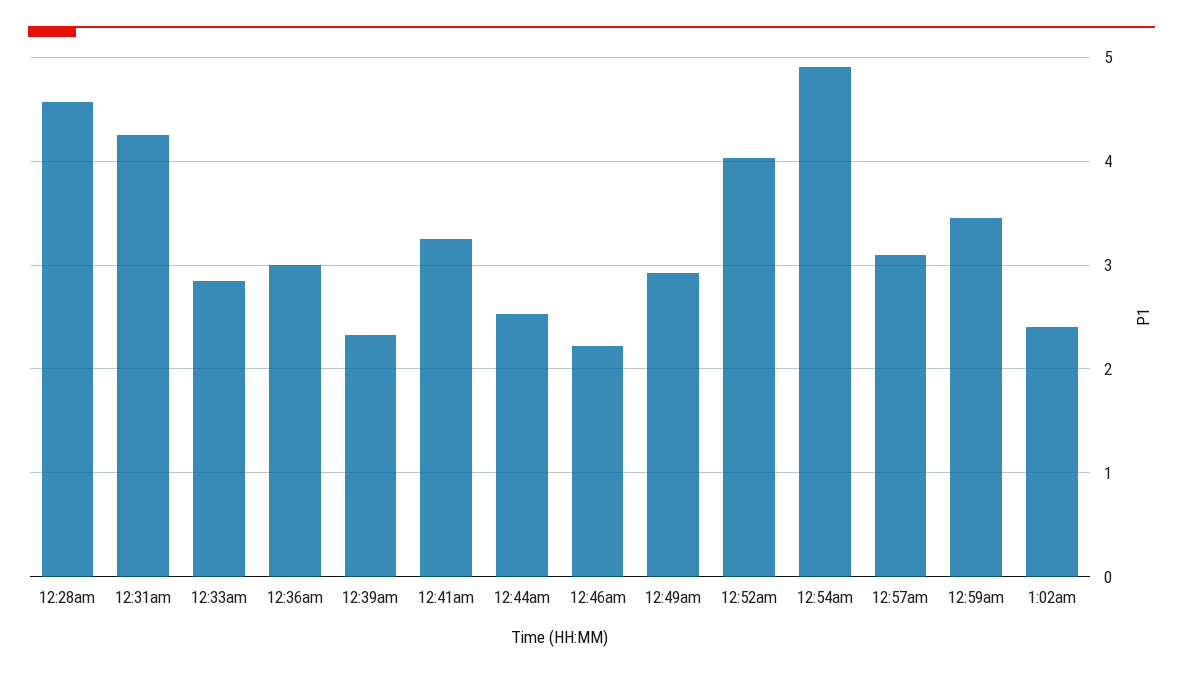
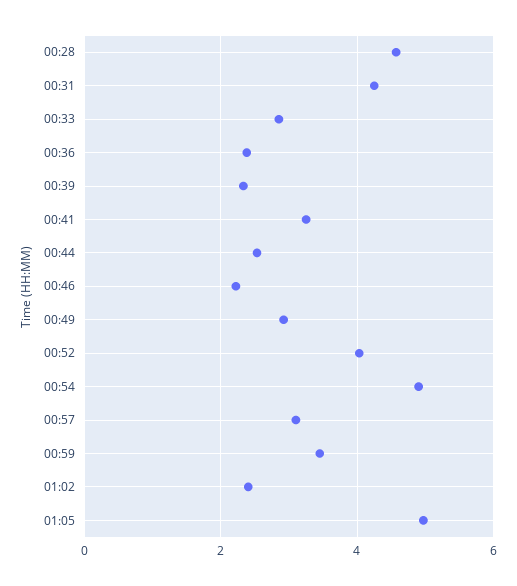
12:36am: 3 -> 2.4
01:05: none -> 5

